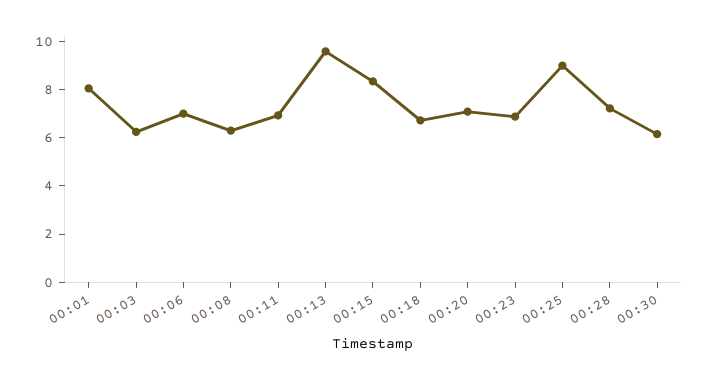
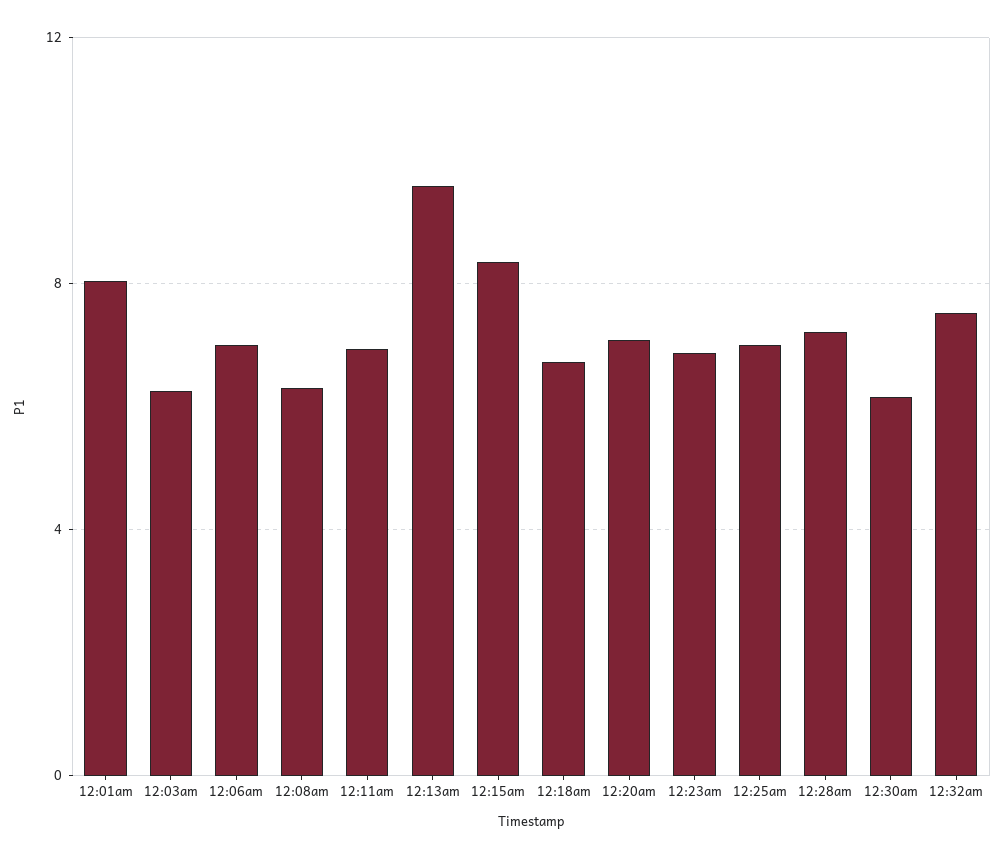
00:25: 9 -> 7
12:32am: none -> 7.5

